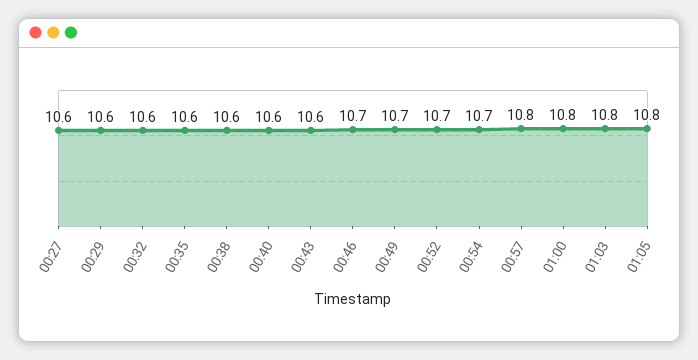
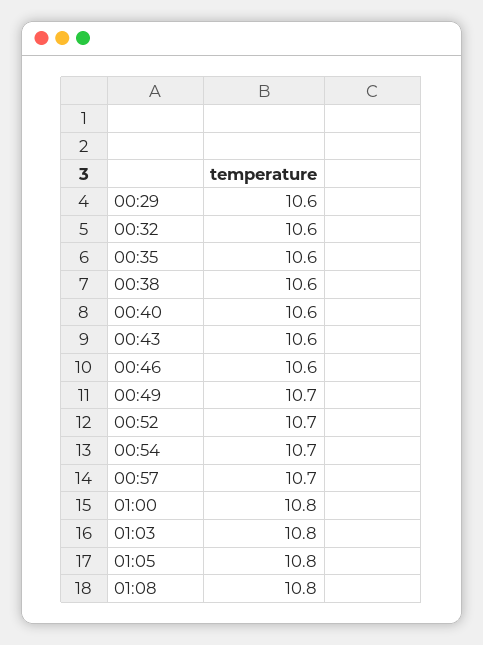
00:27: 10.6 -> none
00:46: 10.7 -> 10.6
00:57: 10.8 -> 10.7
01:08: none -> 10.8

